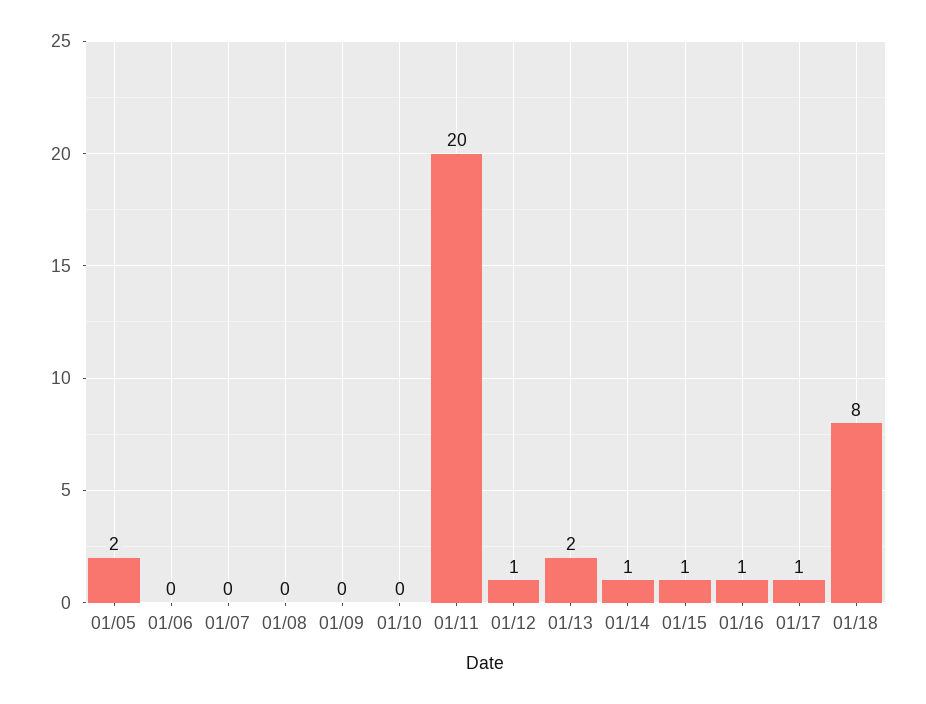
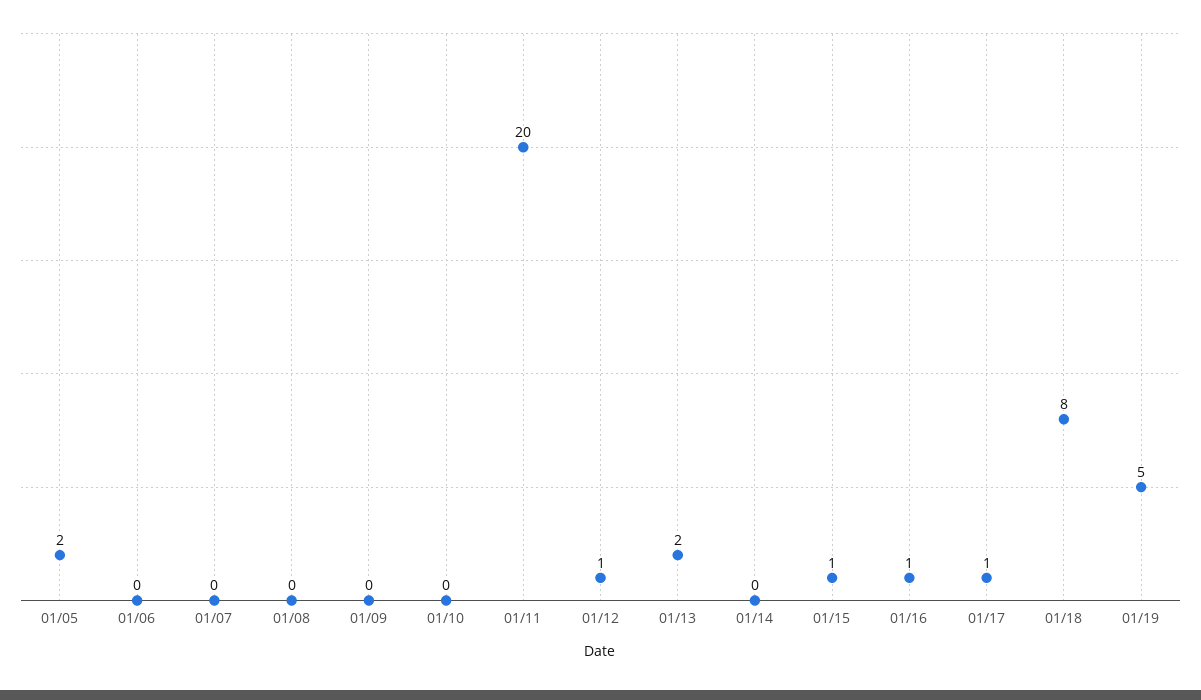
01/14: 1 -> 0
01/19: none -> 5

